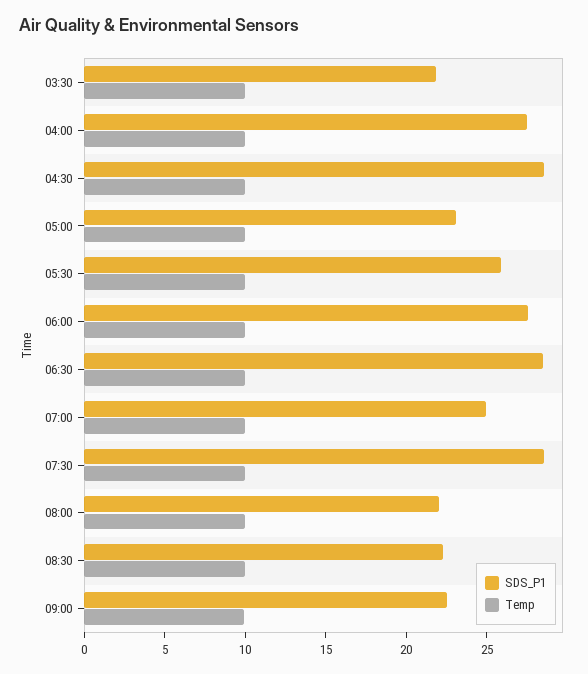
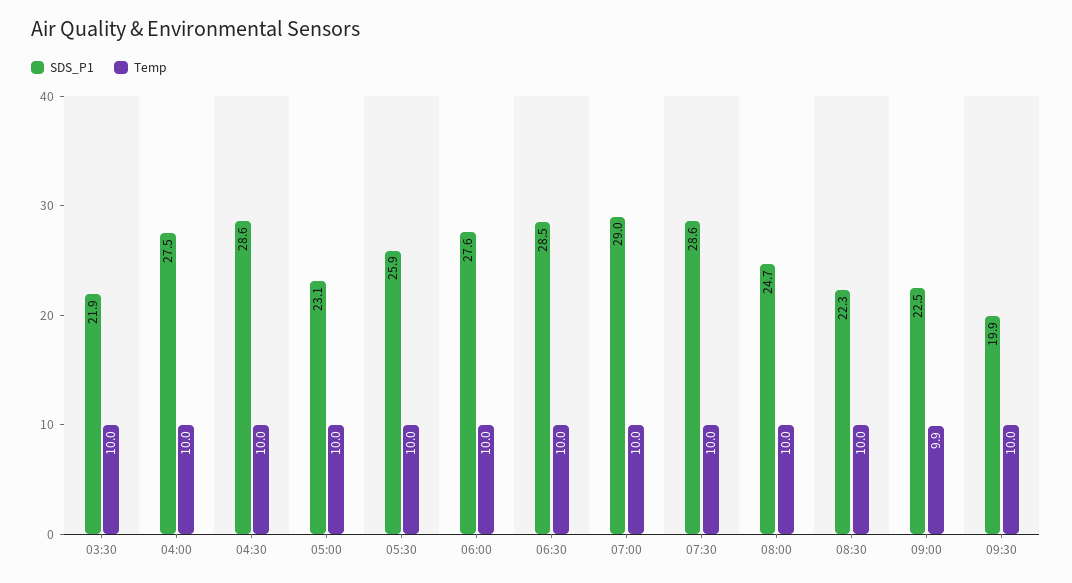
SDS_P1, 07:00: 25 -> 29
SDS_P1, 08:00: 22 -> 24.7
SDS_P1, 09:30: none -> 19.9
Temp, 09:30: none -> 10

